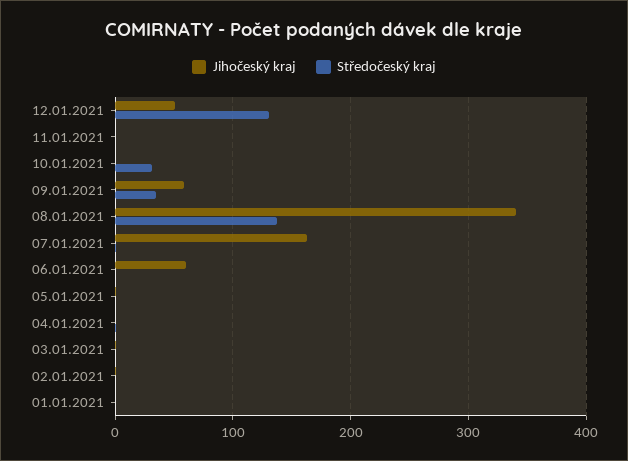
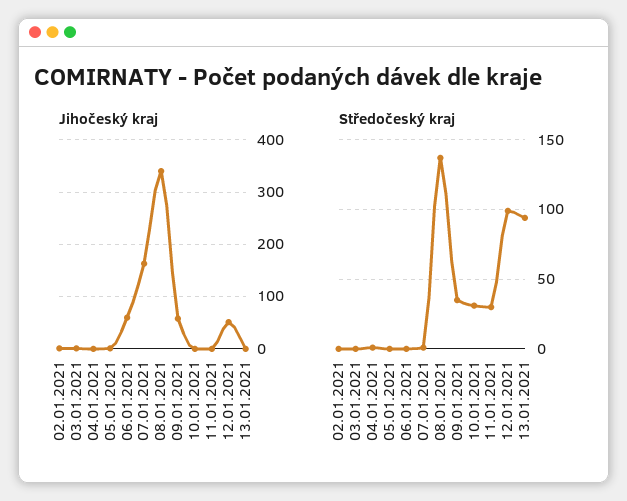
Středočeský kraj, 12.01.2021: 130 -> 100
Středočeský kraj, 11.01.2021: 0 -> 30
Jihočeský kraj, 01.01.2021: 0 -> none
Středočeský kraj, 01.01.2021: 0 -> none
Jihočeský kraj, 13.01.2021: none -> 0
Středočeský kraj, 13.01.2021: none -> 95

